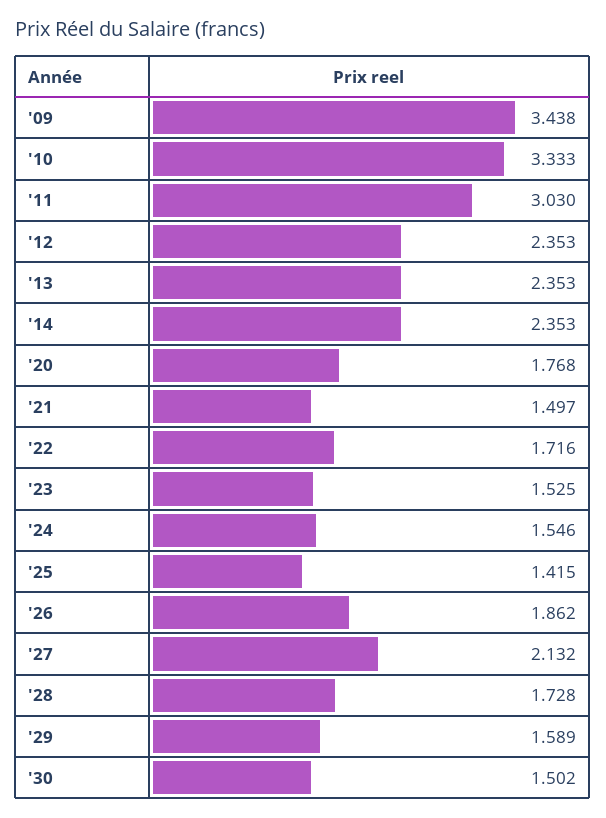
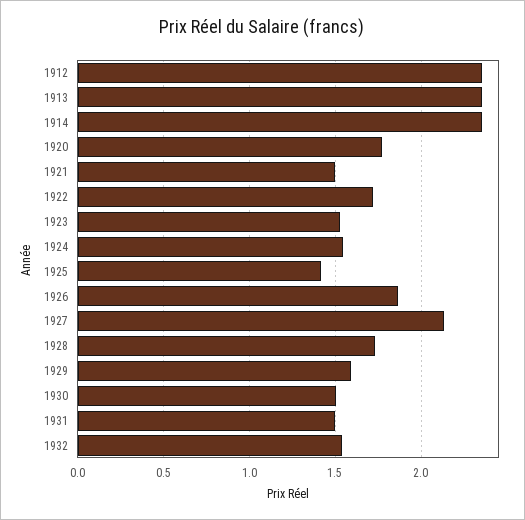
'09: 3.438 -> none
'10: 3.333 -> none
'11: 3.03 -> none
1931: none -> 1.5
1932: none -> 1.55

